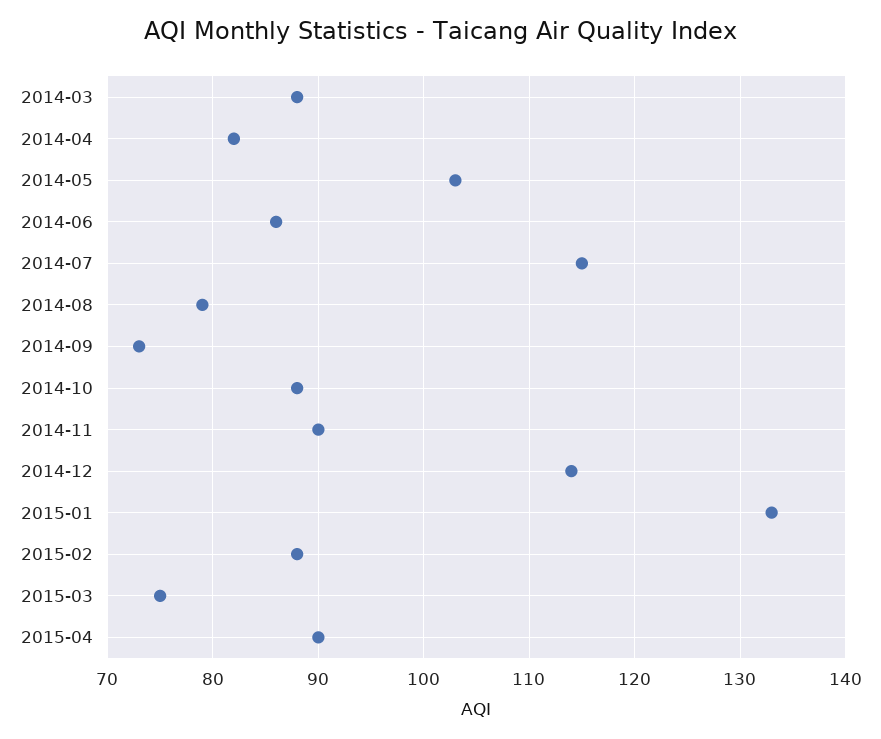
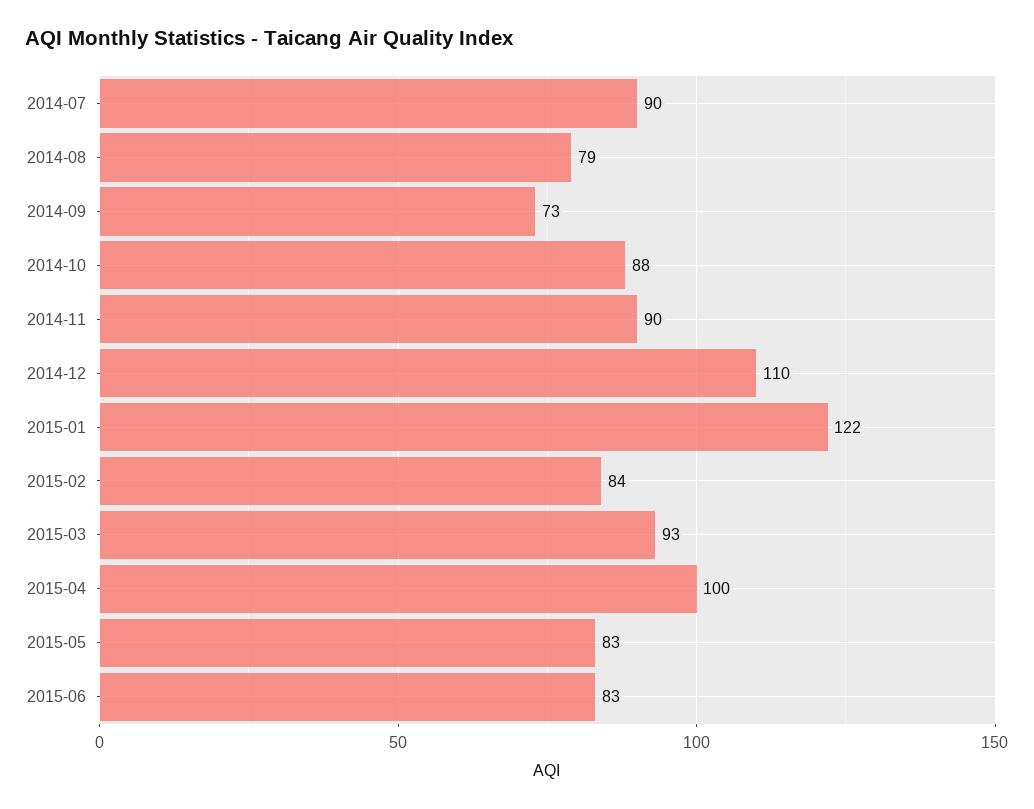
2014-03: 88 -> none
2014-04: 82 -> none
2014-05: 103 -> none
2014-06: 86 -> none
2014-07: 115 -> 90
2014-12: 114 -> 110
2015-01: 133 -> 122
2015-02: 88 -> 84
2015-03: 75 -> 93
2015-04: 90 -> 100
2015-05: none -> 83
2015-06: none -> 83

